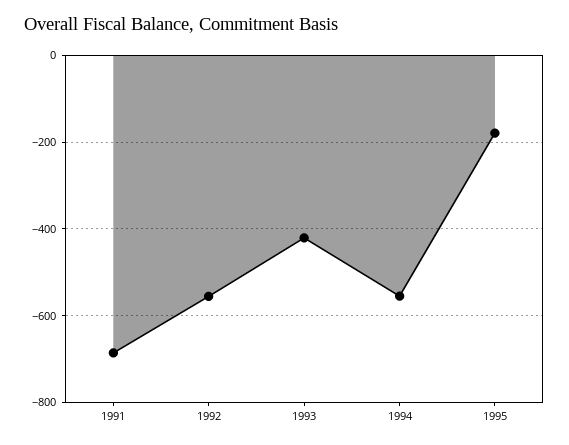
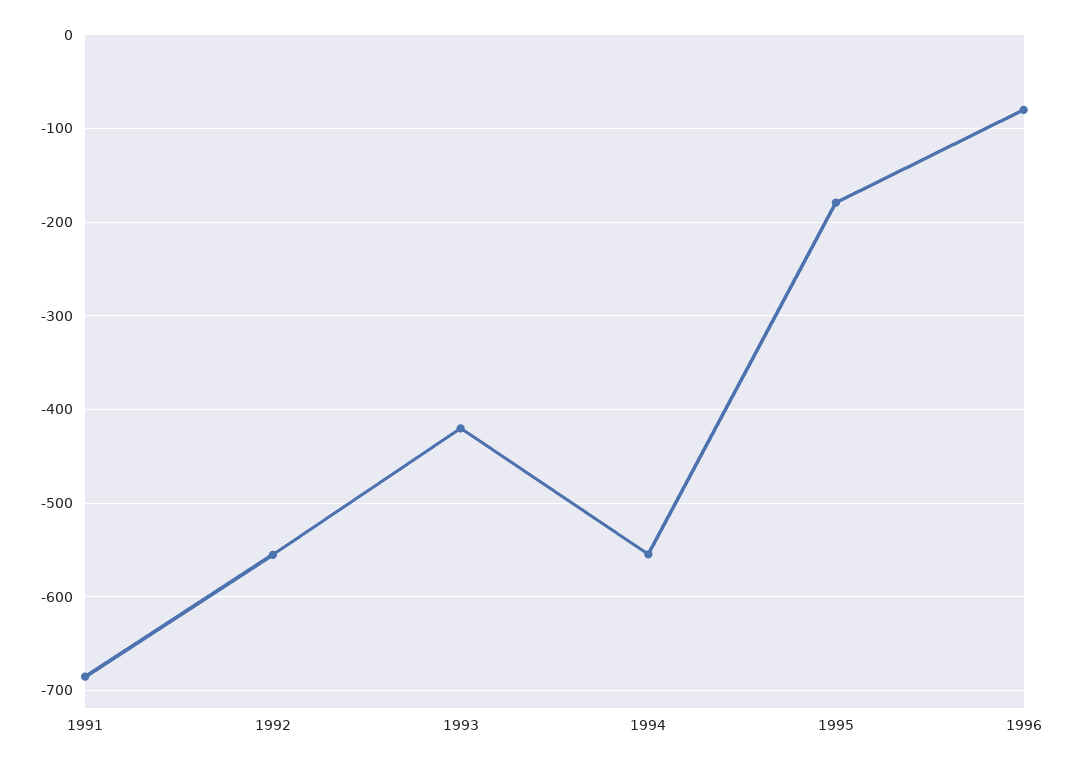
1996: none -> -80

